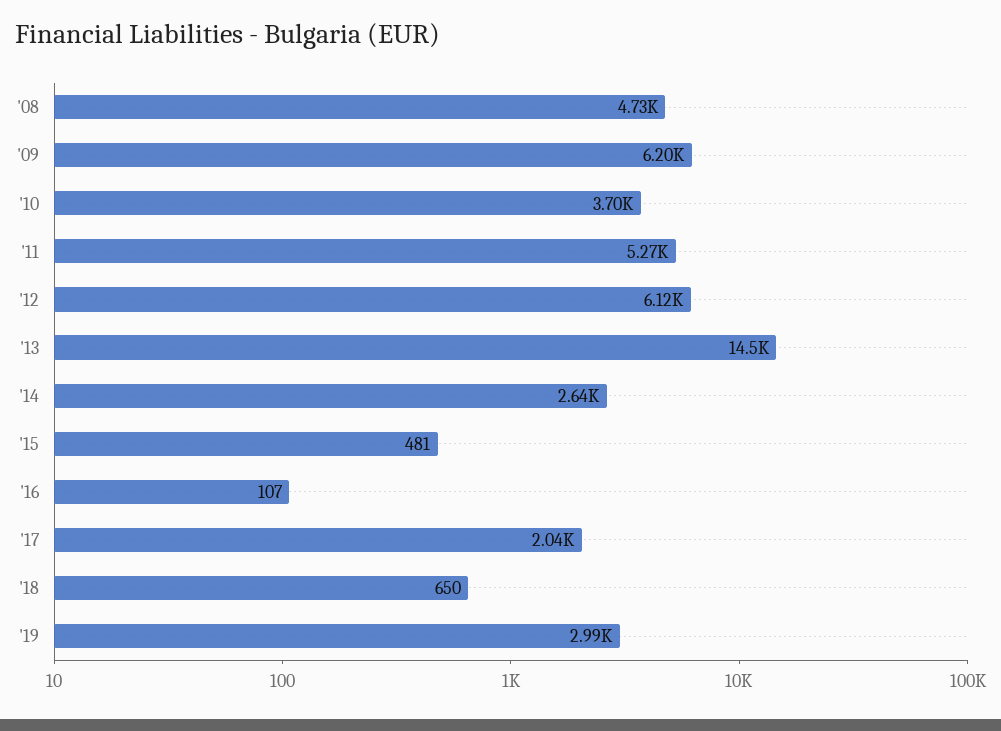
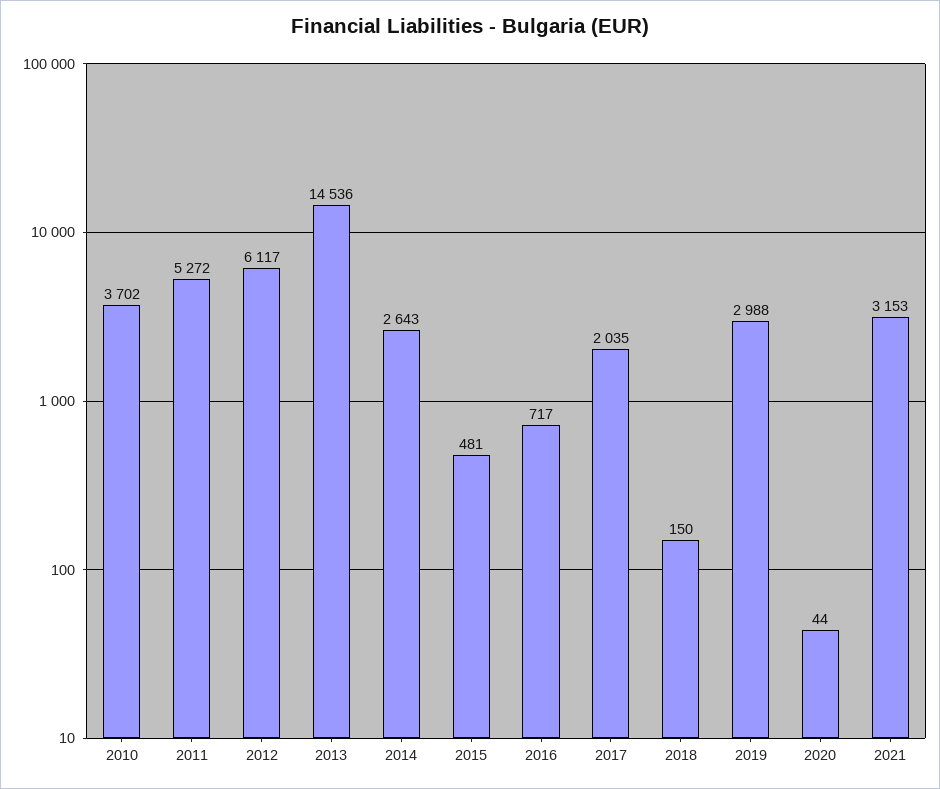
'08: 4730 -> none
'09: 6200 -> none
'16: 107 -> 717
'18: 650 -> 150
2020: none -> 44
2021: none -> 3153

